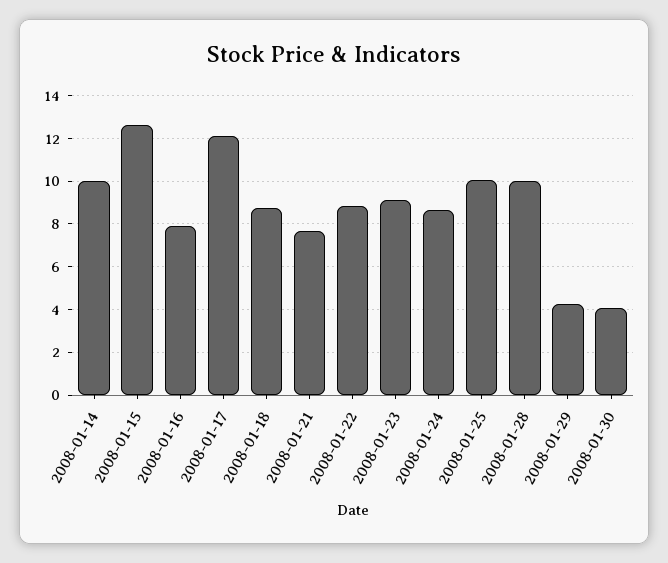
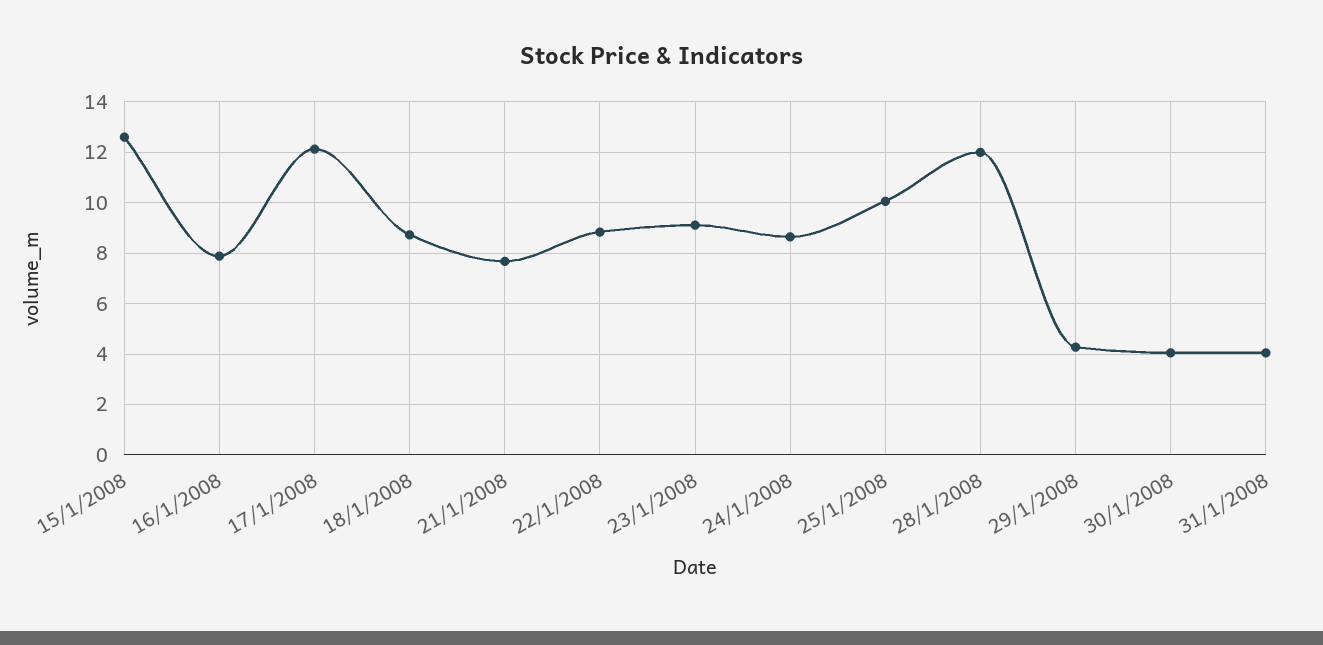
2008-01-14: 10 -> none
2008-01-28: 10 -> 12
31/1/2008: none -> 4

